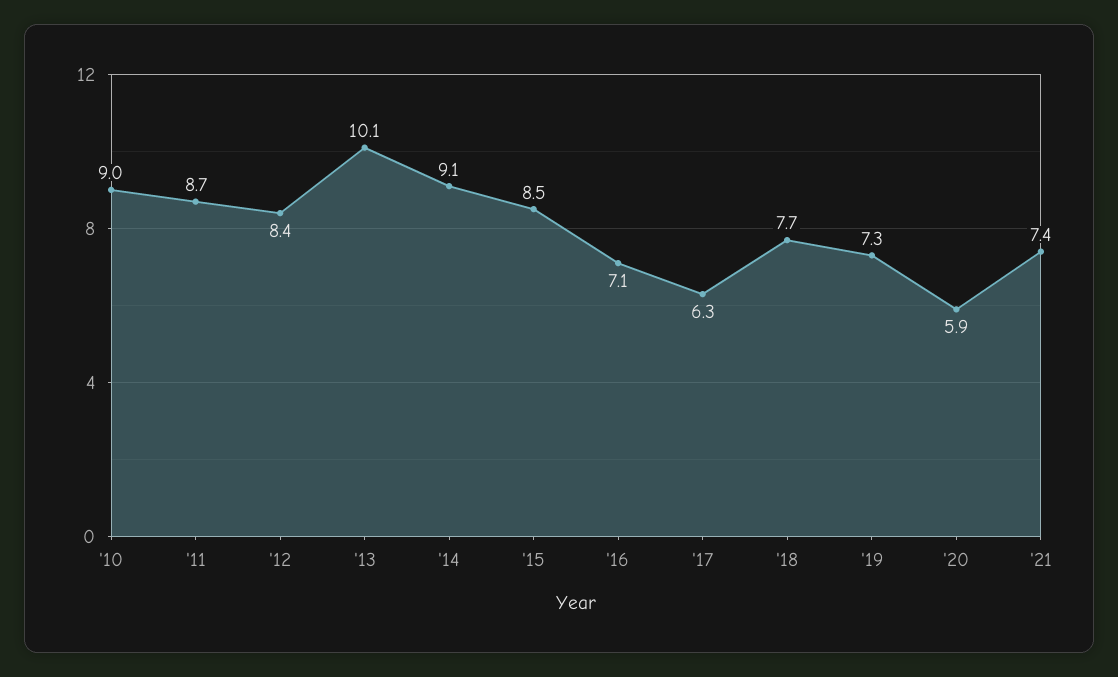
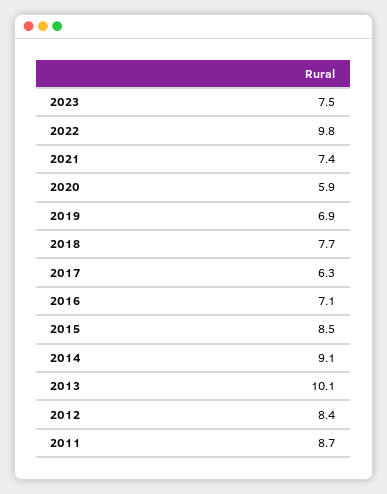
'10: 9 -> none
'19: 7.3 -> 6.9
2023: none -> 7.5
2022: none -> 9.8

